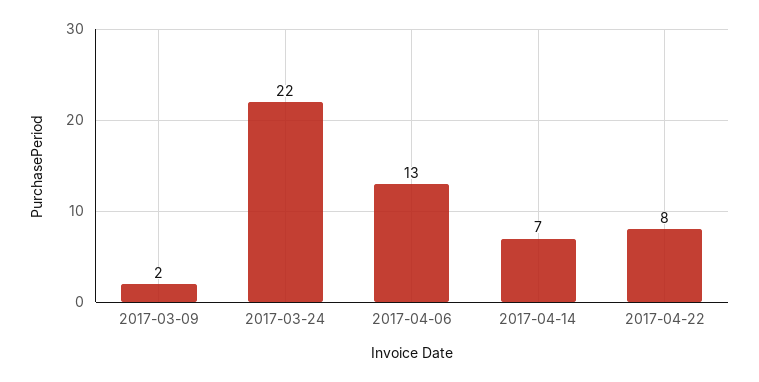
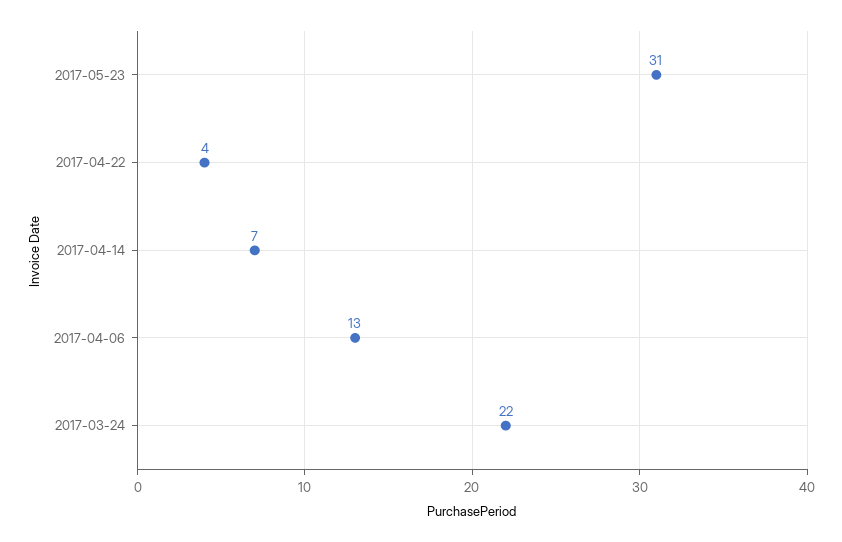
2017-03-09: 2 -> none
2017-04-22: 8 -> 4
2017-05-23: none -> 31

